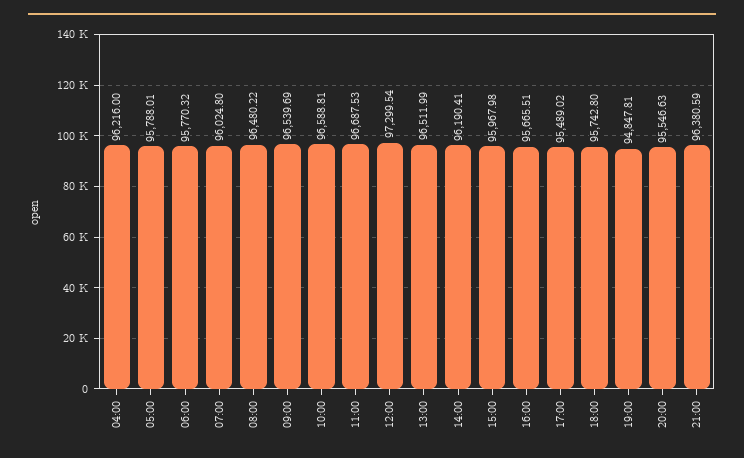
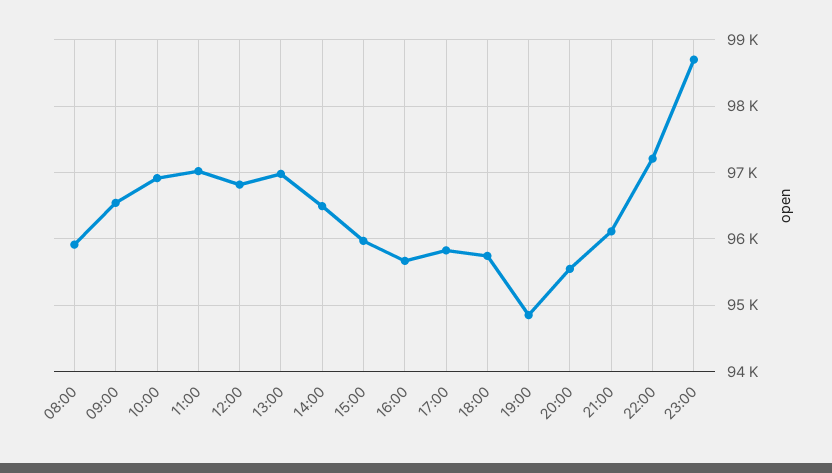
04:00: 96216 -> none
05:00: 95788.01 -> none
06:00: 95770.32 -> none
07:00: 96024.8 -> none
08:00: 96480.22 -> 95900
10:00: 96588.81 -> 96900
11:00: 96687.53 -> 97000
12:00: 97299.54 -> 96800
13:00: 96511.99 -> 97000
14:00: 96190.41 -> 96500
17:00: 95489.02 -> 95800
21:00: 96380.59 -> 96100
22:00: none -> 97200
23:00: none -> 98700

